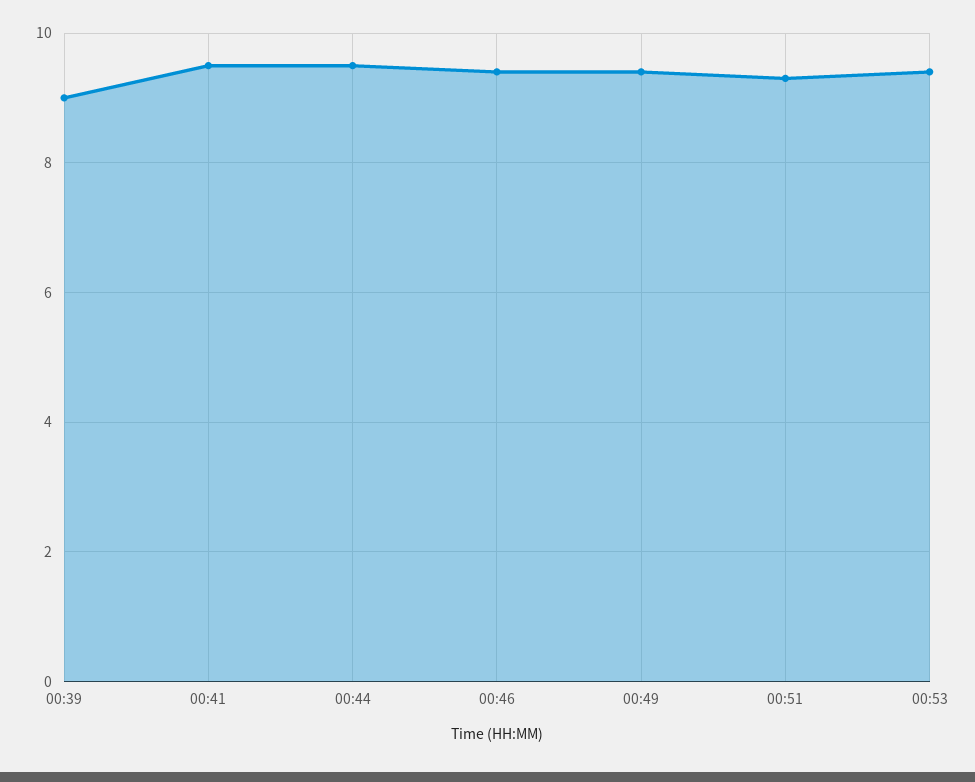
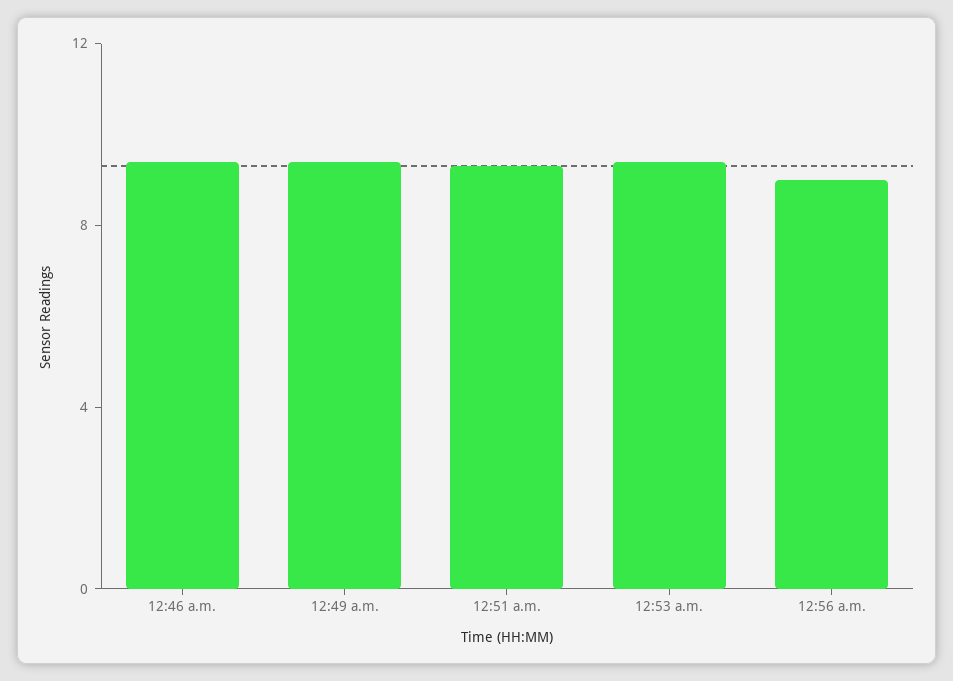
00:39: 9 -> none
00:41: 9.5 -> none
00:44: 9.5 -> none
12:56 a.m.: none -> 9

